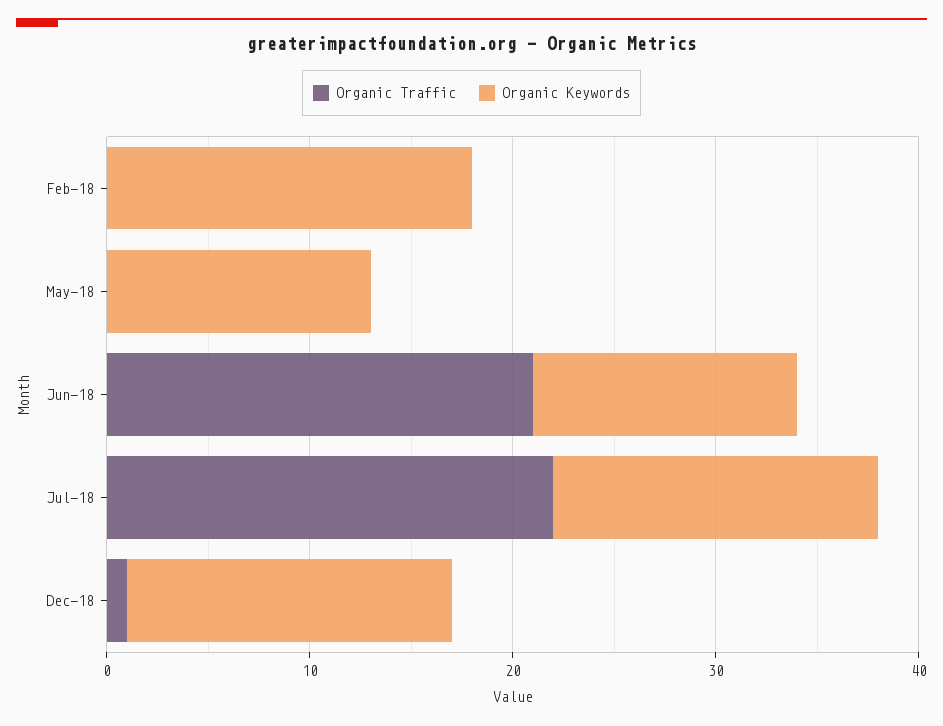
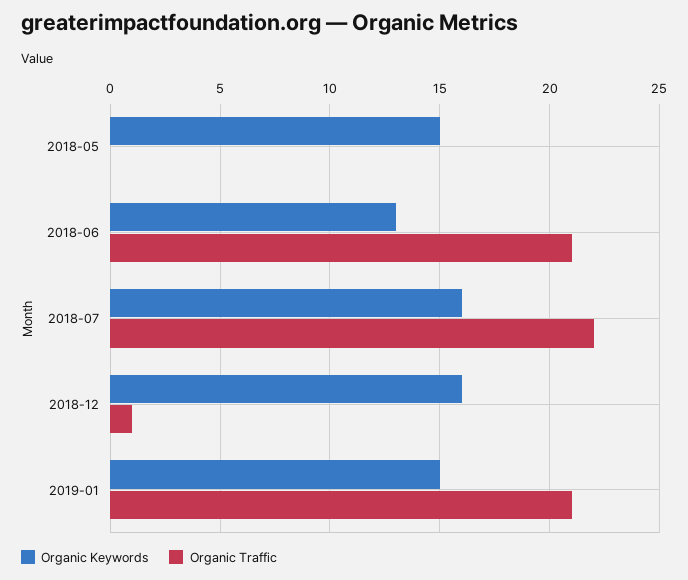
Organic Traffic, Feb-18: 0 -> none
Organic Keywords, Feb-18: 18 -> none
Organic Keywords, May-18: 13 -> 15
Organic Keywords, 2019-01: none -> 15
Organic Traffic, 2019-01: none -> 21

